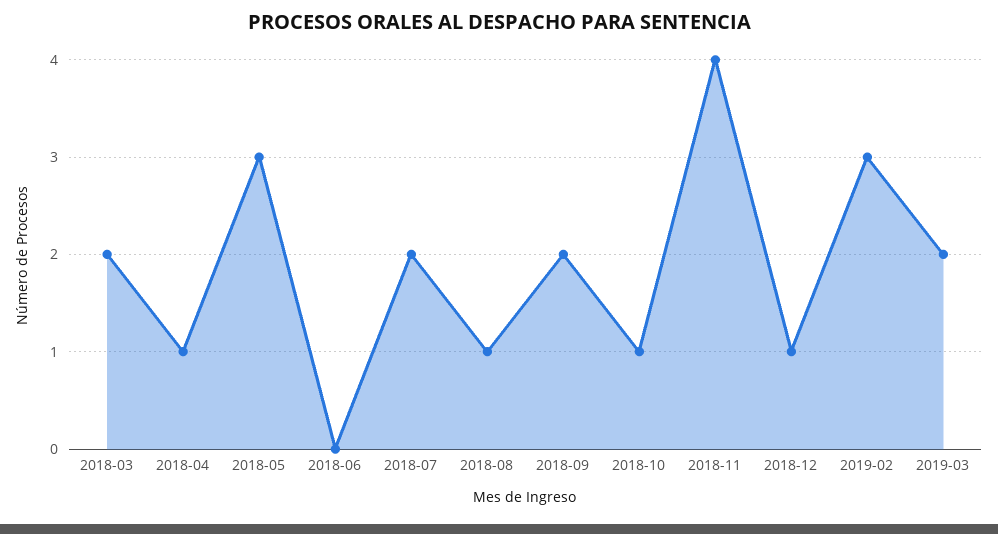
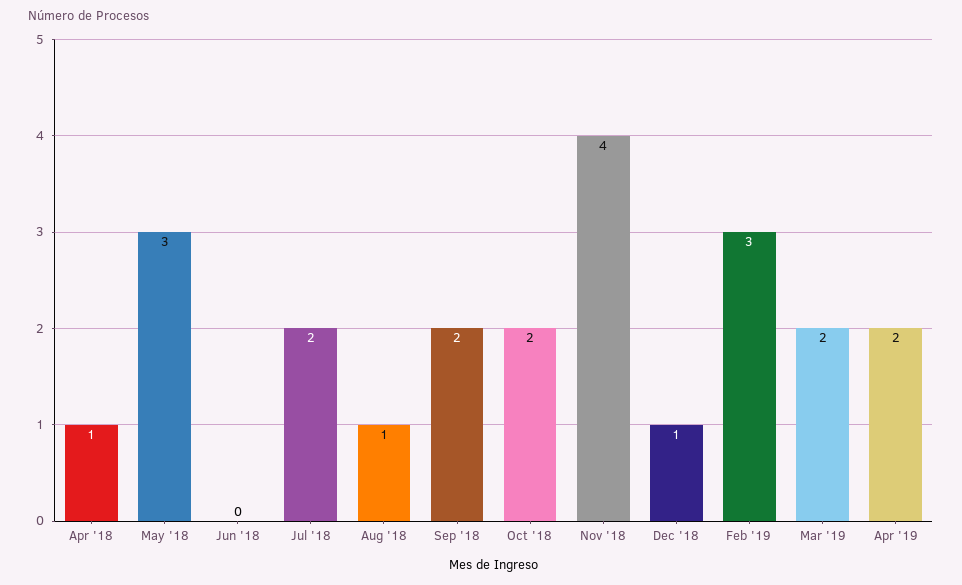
2018-03: 2 -> none
2018-10: 1 -> 2
Apr '19: none -> 2

